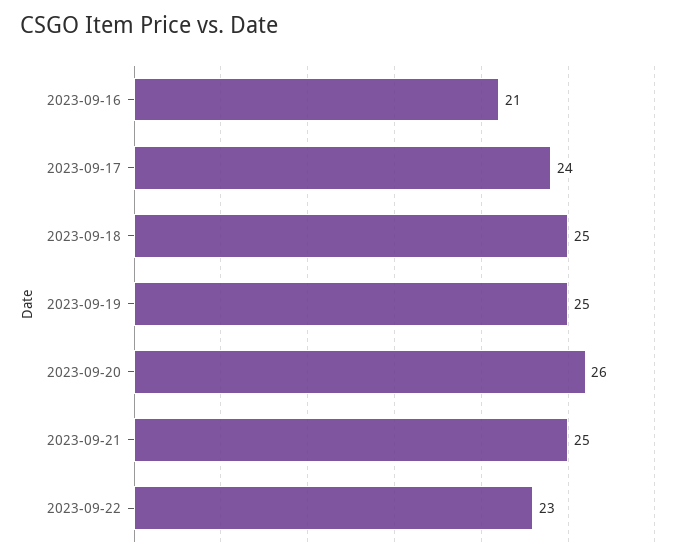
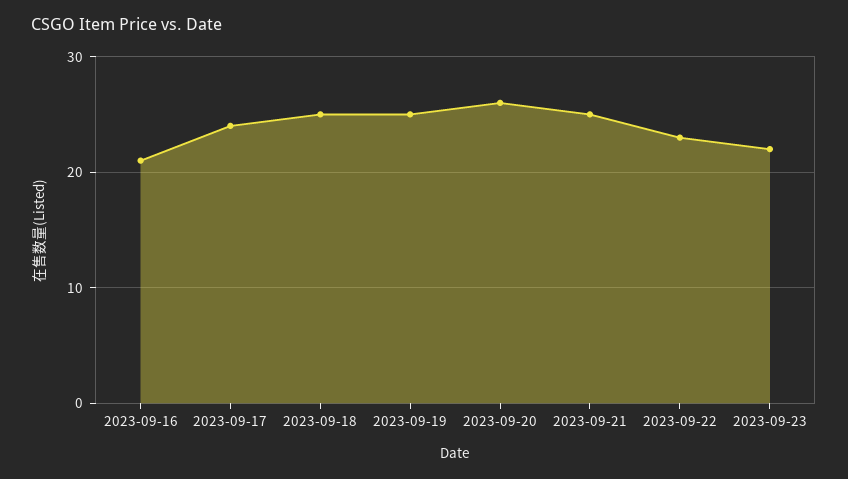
2023-09-23: none -> 22

